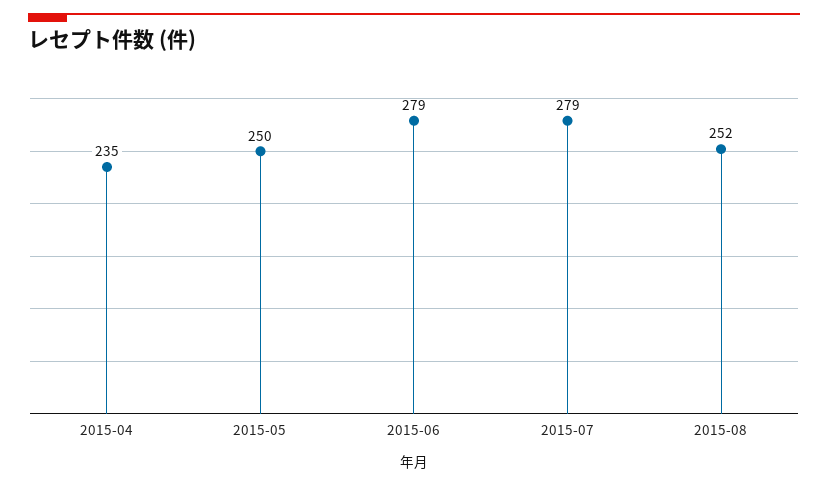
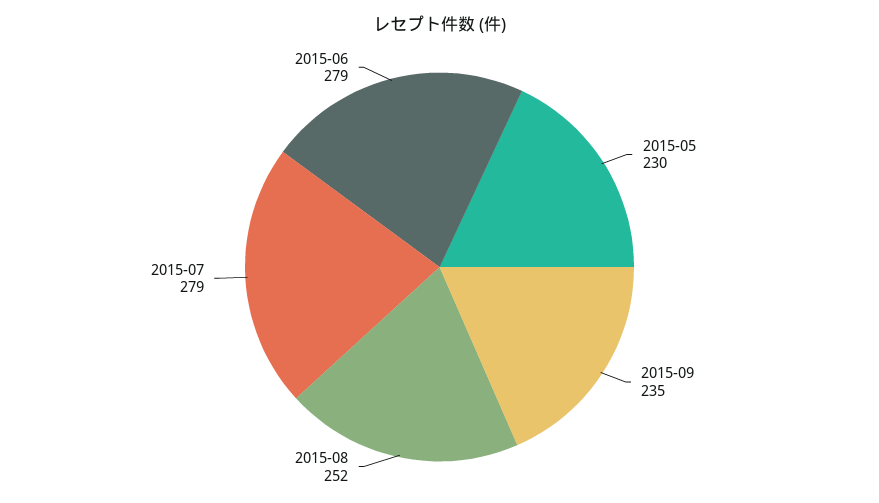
2015-04: 235 -> none
2015-05: 250 -> 230
2015-09: none -> 235

